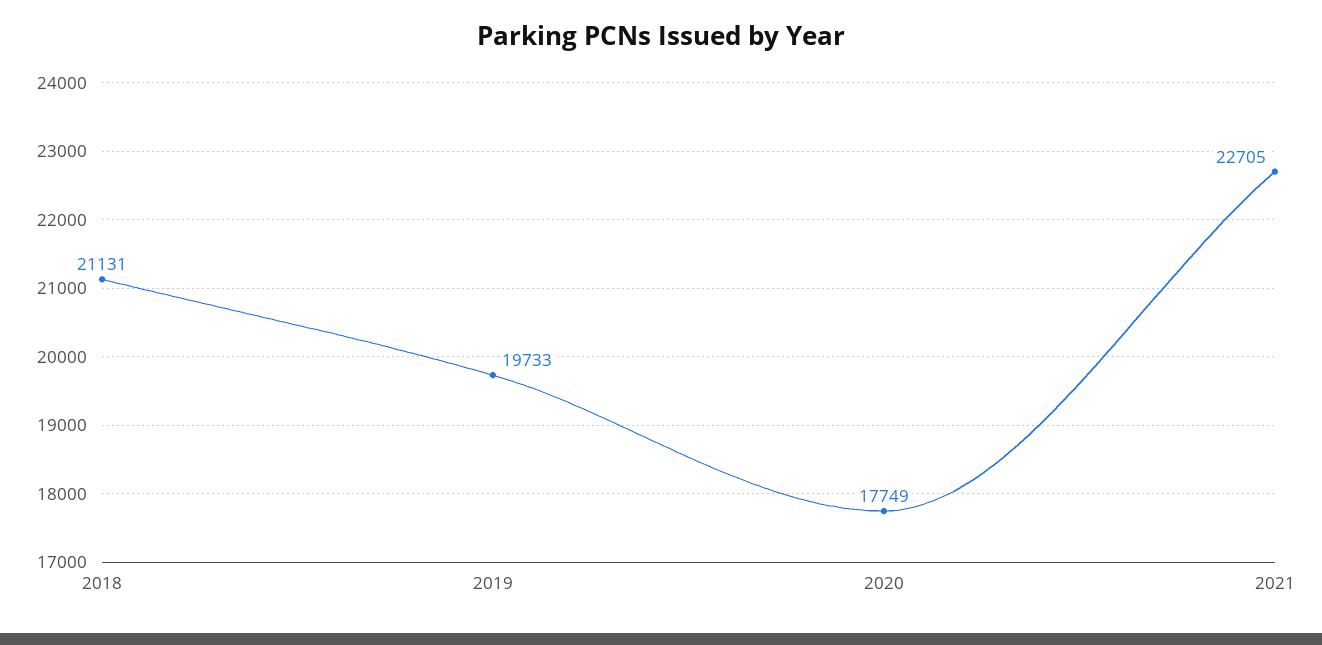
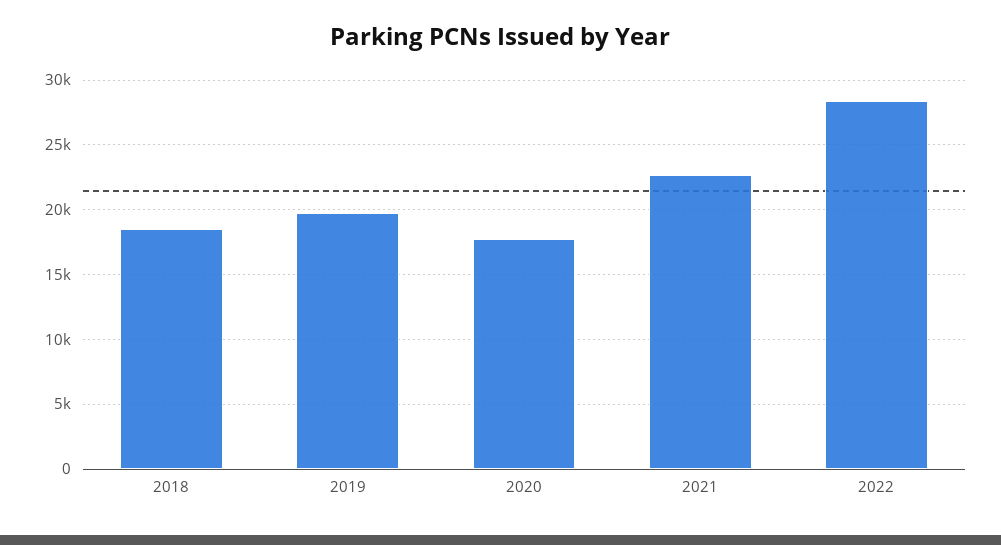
2018: 21131 -> 18500
2022: none -> 28500

